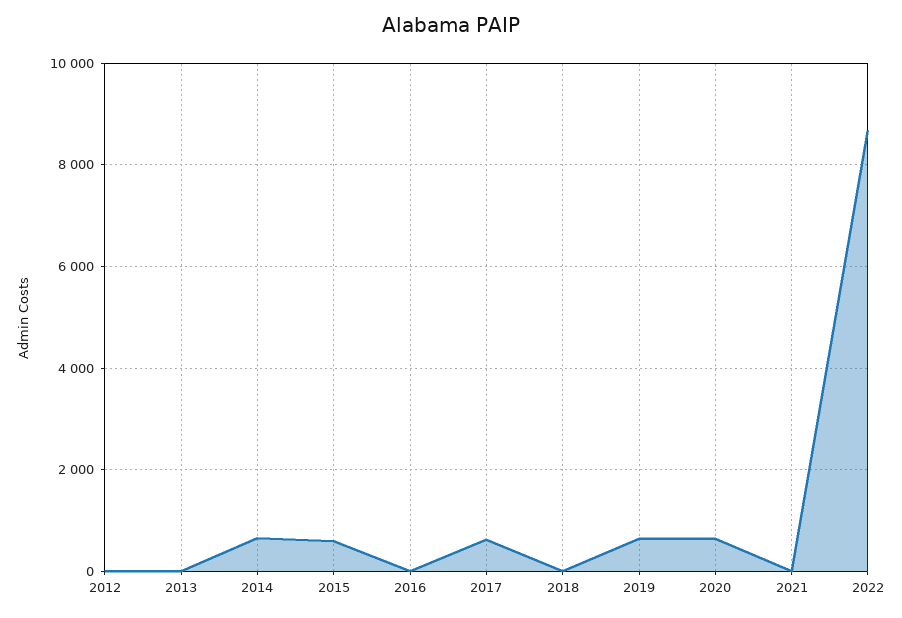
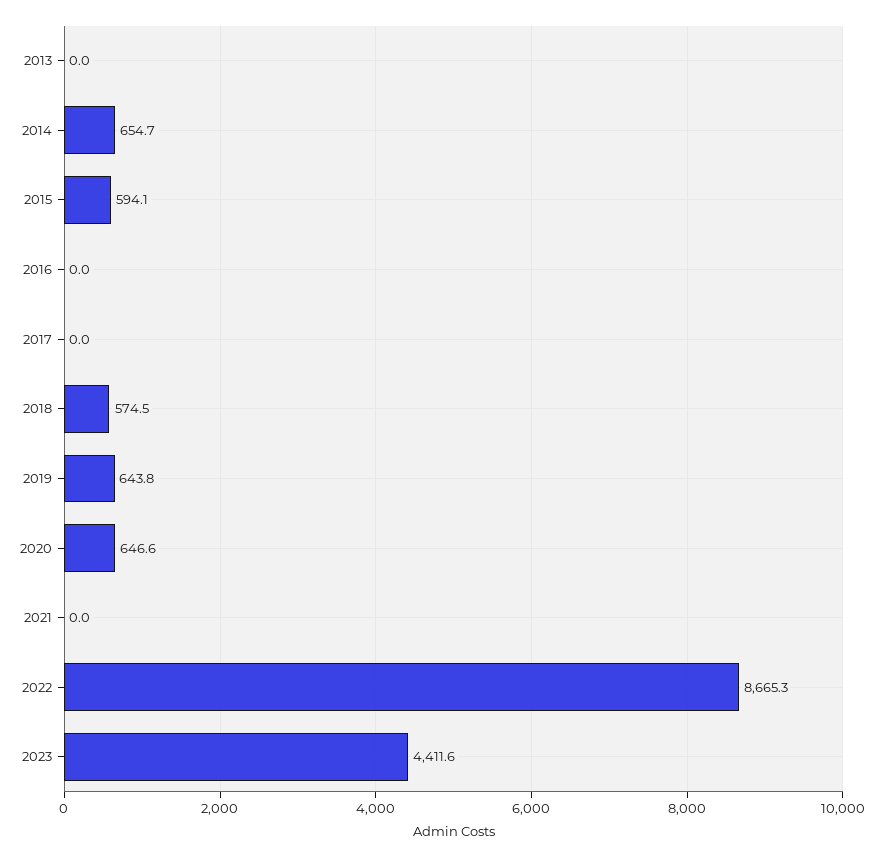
2012: 0 -> none
2017: 600 -> 0
2018: 0 -> 574.5
2023: none -> 4411.6

